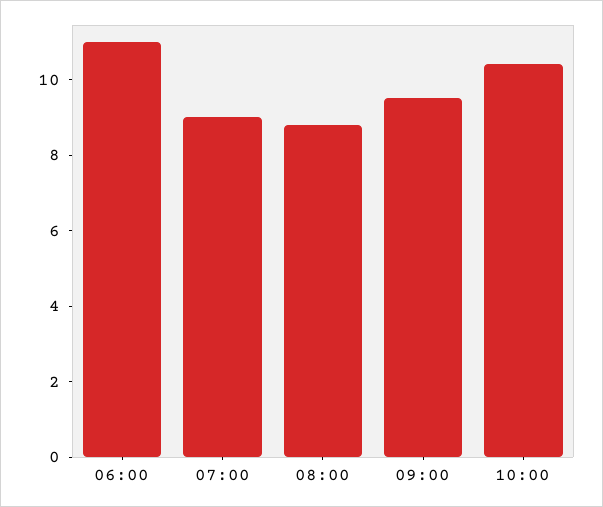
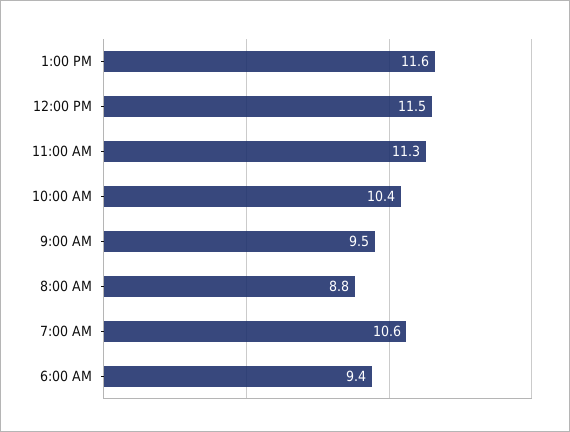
06:00: 11 -> 9.4
07:00: 9 -> 10.6
1:00 PM: none -> 11.6
12:00 PM: none -> 11.5
11:00 AM: none -> 11.3

